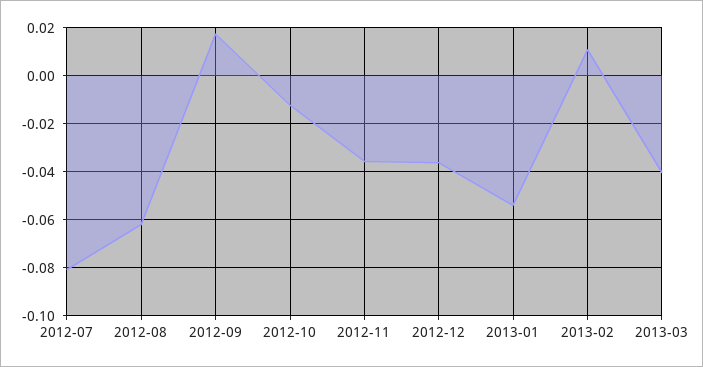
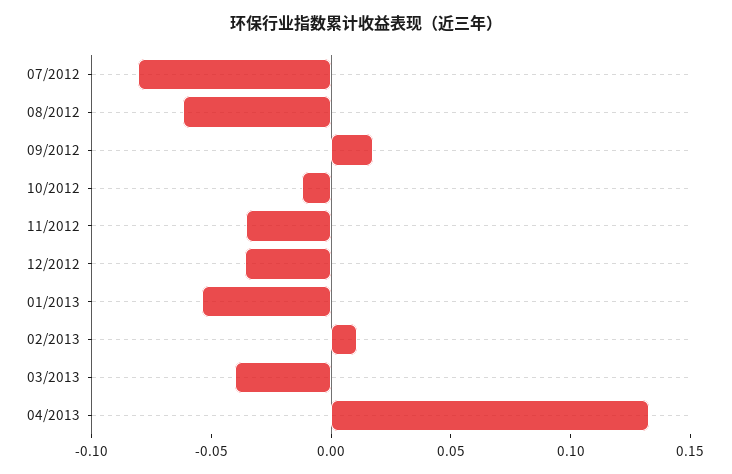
04/2013: none -> 0.13

